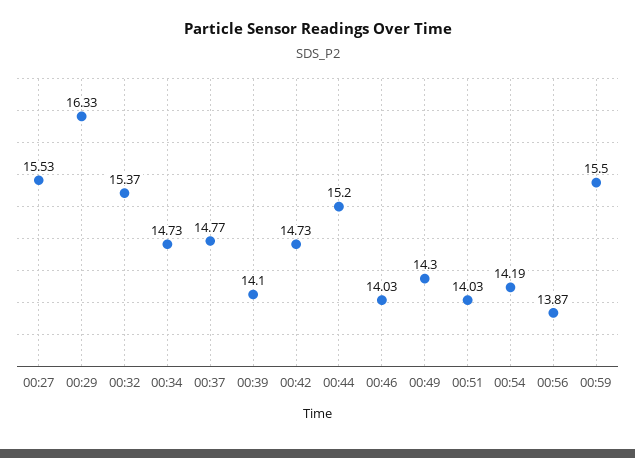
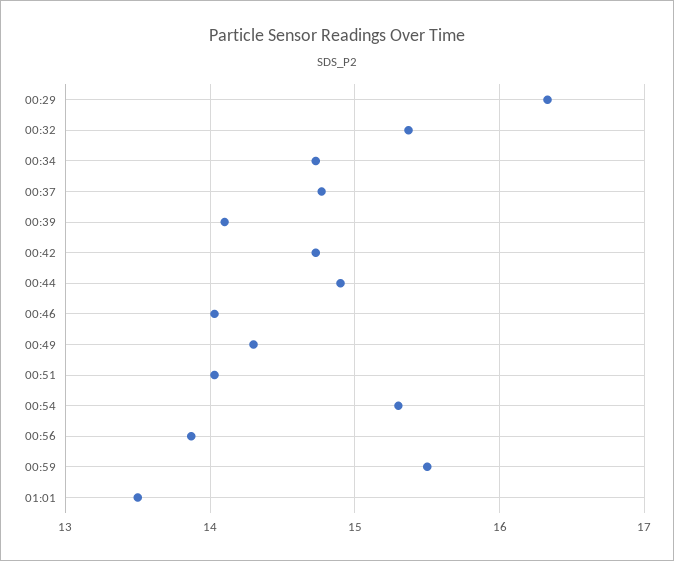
00:27: 15.53 -> none
00:44: 15.2 -> 14.9
00:54: 14.19 -> 15.3
01:01: none -> 13.5

